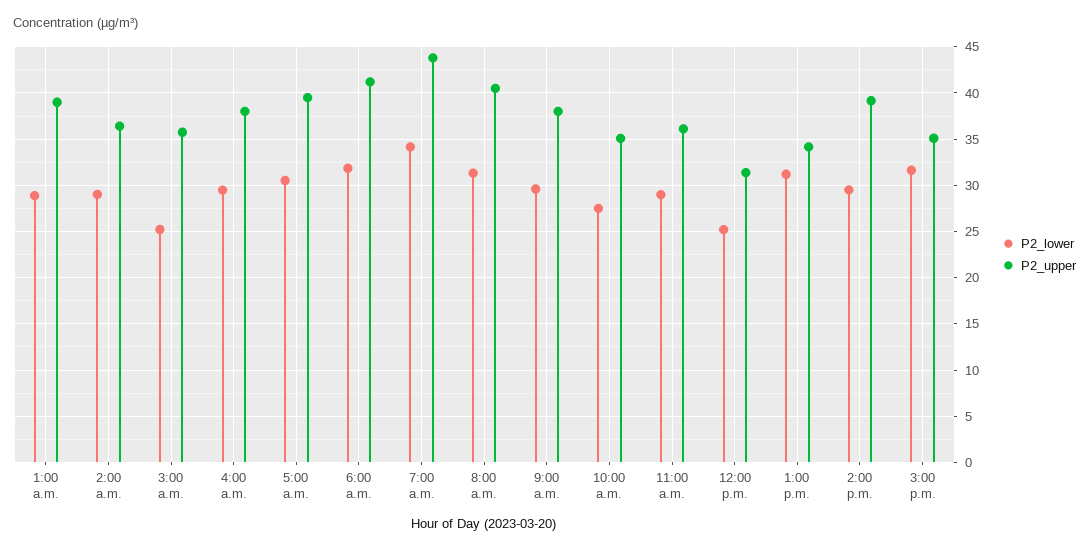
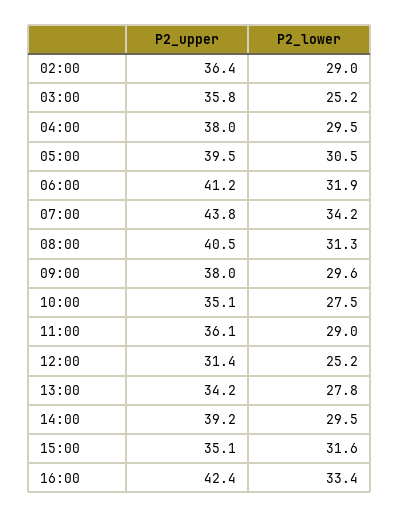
P2_lower, 1:00 a.m.: 29 -> none
P2_upper, 1:00 a.m.: 39 -> none
P2_lower, 1:00 p.m.: 31 -> 27.8
P2_upper, 16:00: none -> 42.4
P2_lower, 16:00: none -> 33.4

